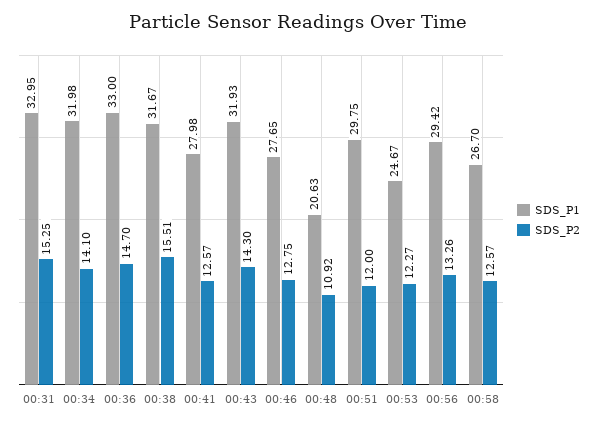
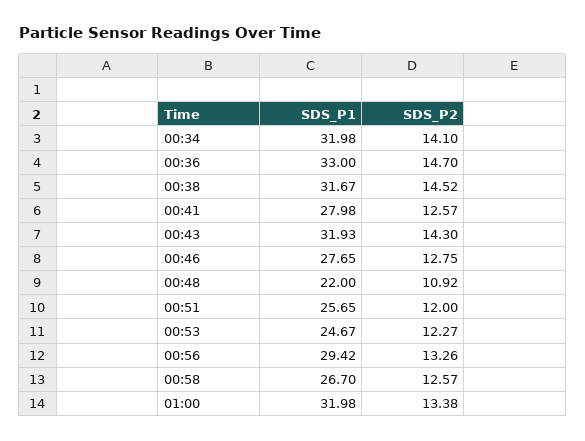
SDS_P1, 00:31: 32.95 -> none
SDS_P2, 00:31: 15.25 -> none
SDS_P2, 00:38: 15.51 -> 14.52
SDS_P1, 00:48: 20.63 -> 22
SDS_P1, 00:51: 29.75 -> 25.65
SDS_P1, 01:00: none -> 31.98
SDS_P2, 01:00: none -> 13.38

